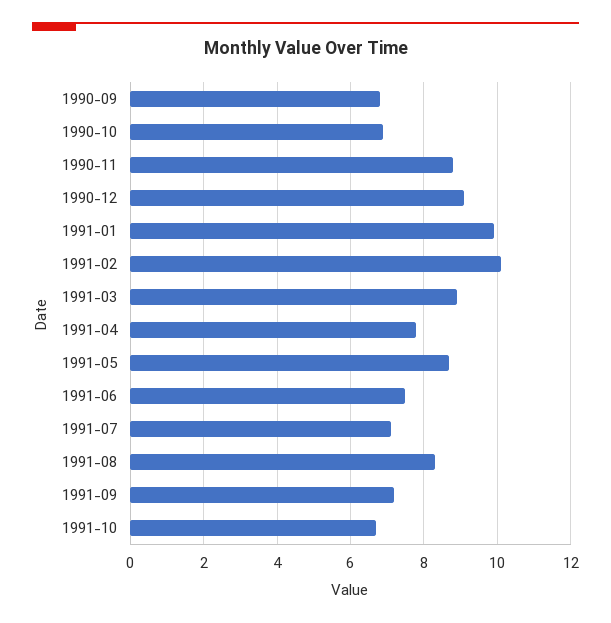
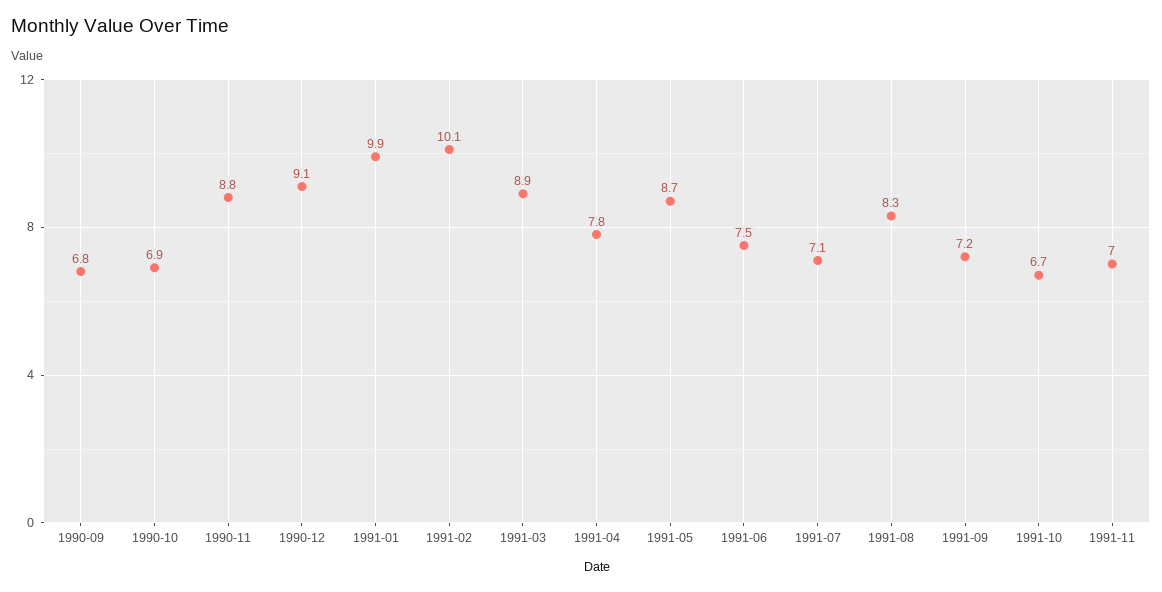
1991-11: none -> 7

